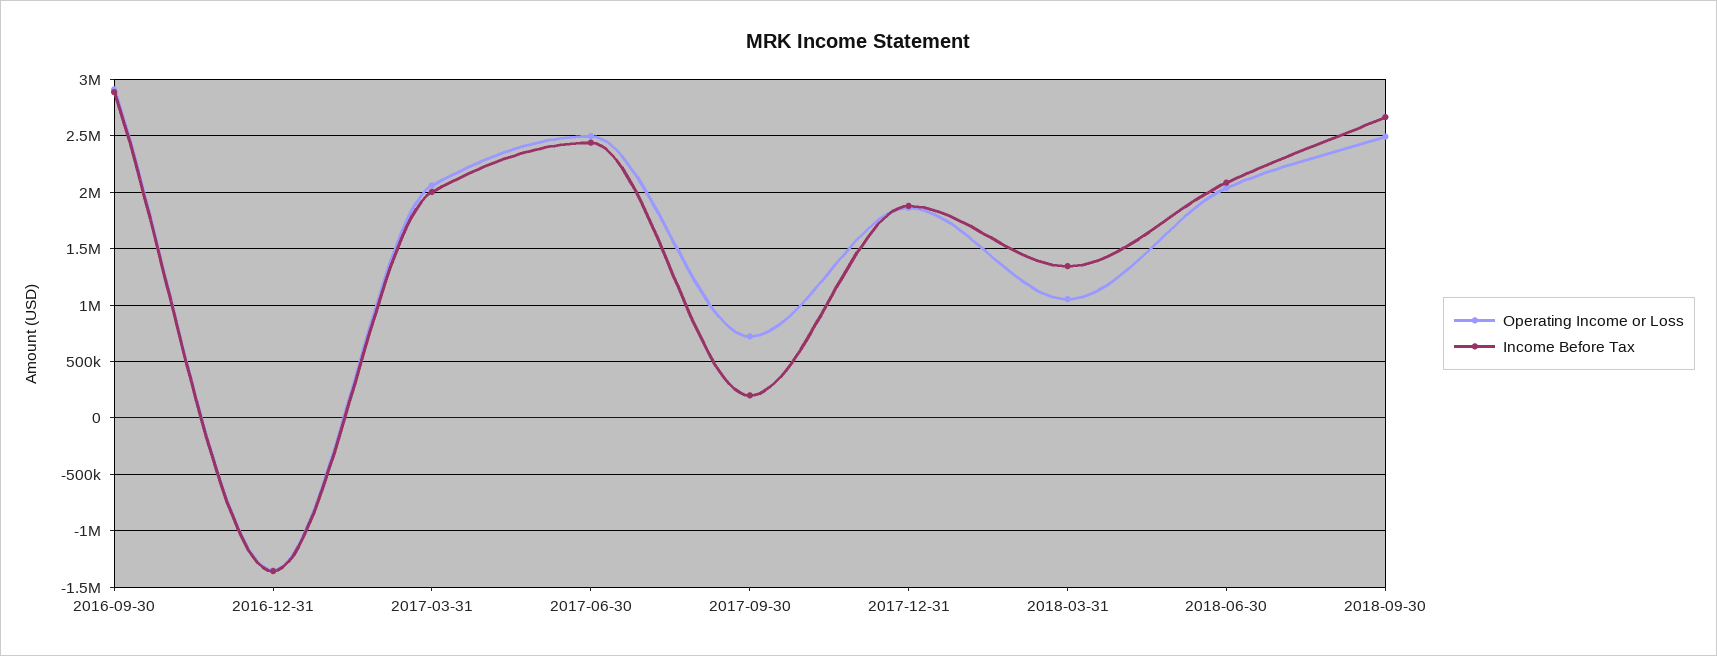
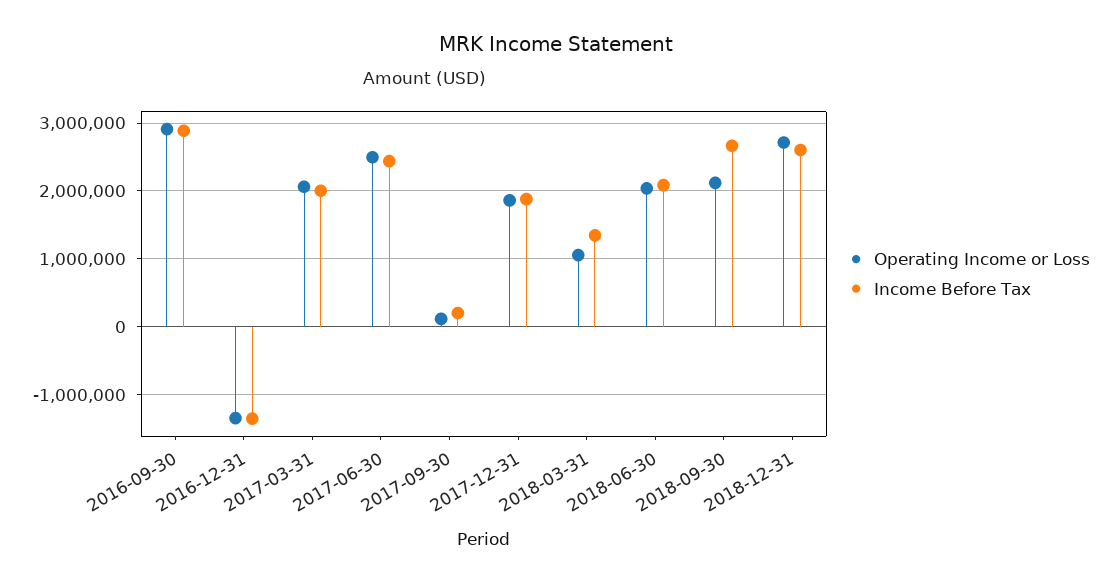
Operating Income or Loss, 2017-09-30: 700000 -> 100000
Operating Income or Loss, 2018-09-30: 2500000 -> 2100000
Operating Income or Loss, 2018-12-31: none -> 2700000
Income Before Tax, 2018-12-31: none -> 2600000

